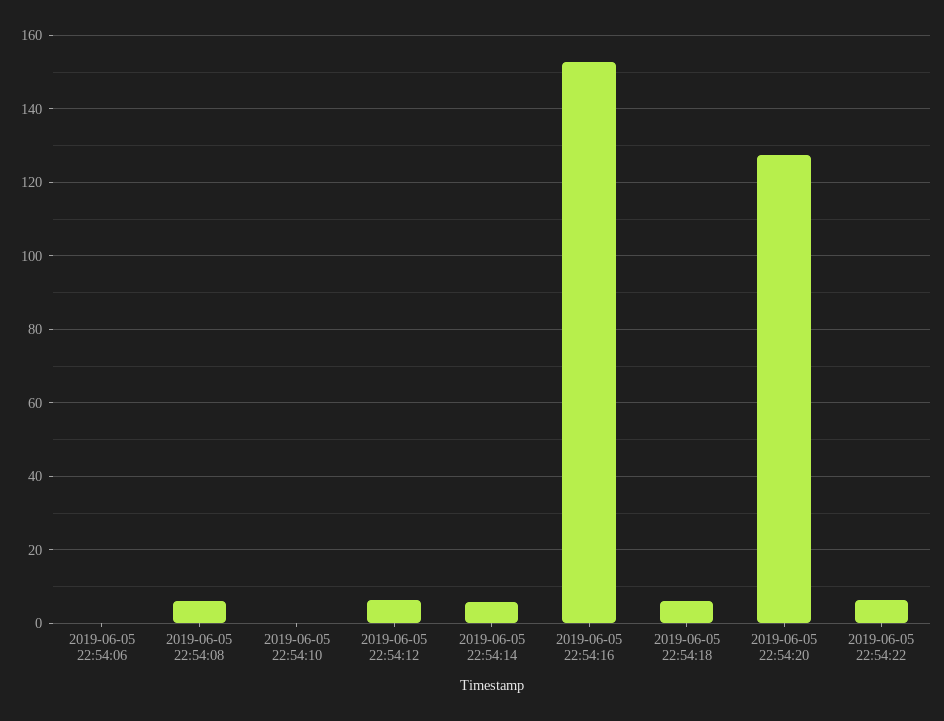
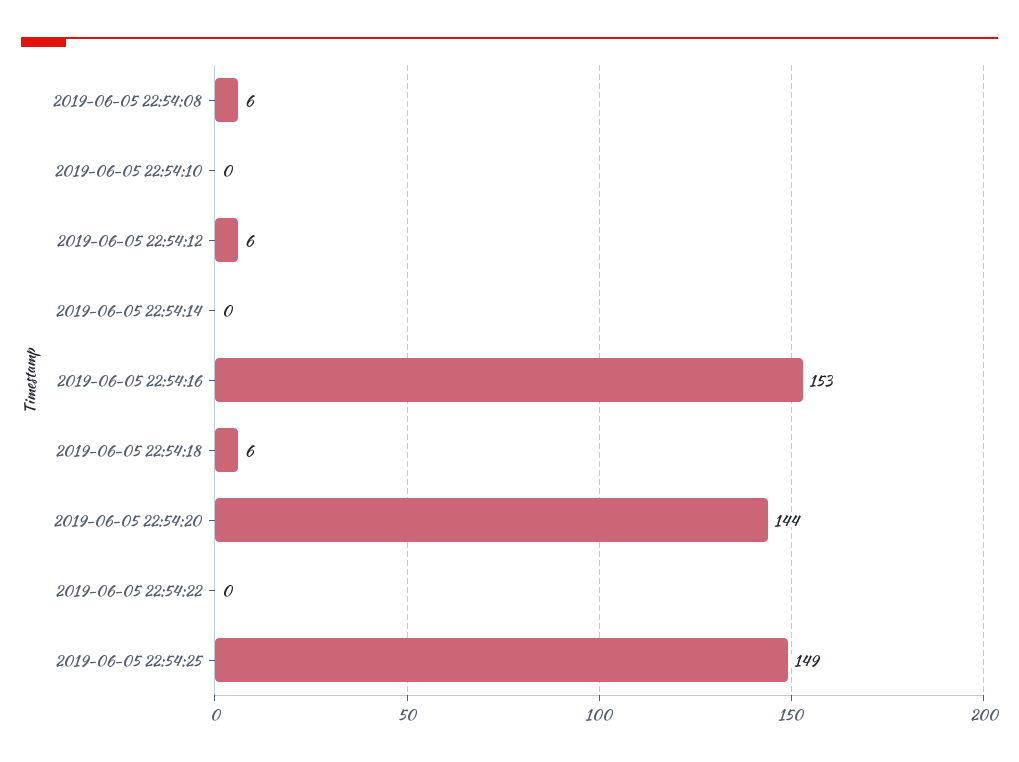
2019-06-05 22:54:06: 0 -> none
2019-06-05 22:54:14: 6 -> 0
2019-06-05 22:54:20: 128 -> 144
2019-06-05 22:54:22: 6 -> 0
2019-06-05 22:54:25: none -> 149

